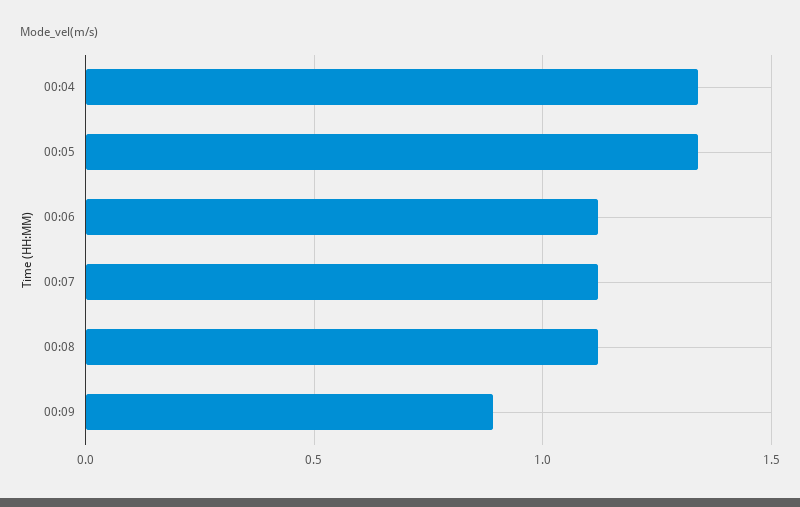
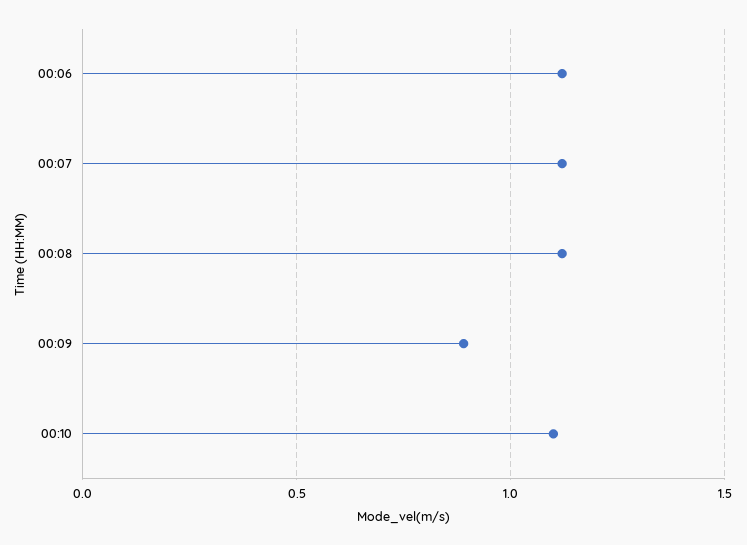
00:04: 1.35 -> none
00:05: 1.35 -> none
00:10: none -> 1.1

